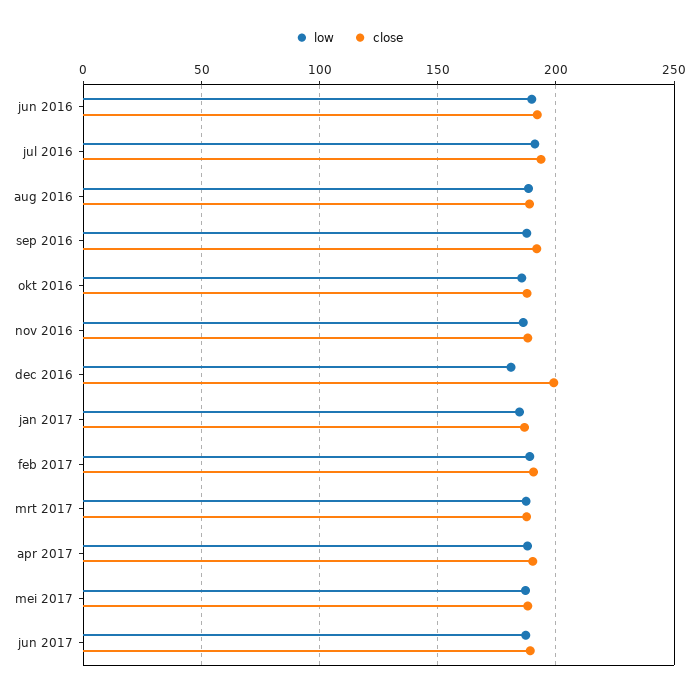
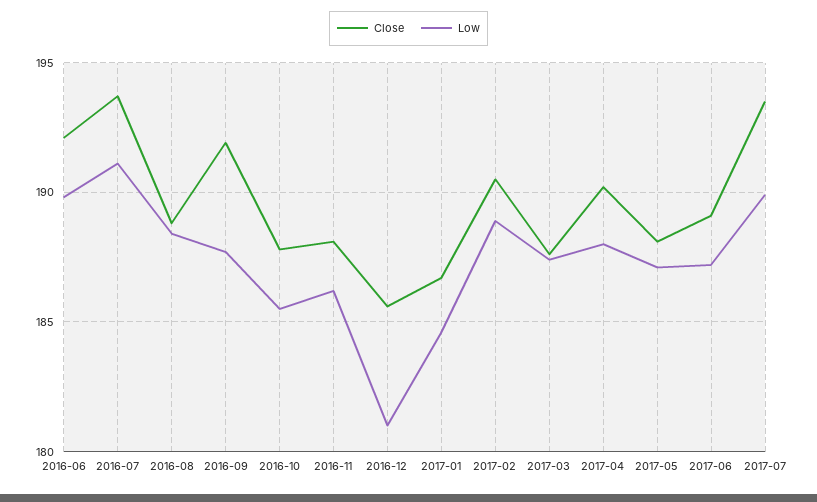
close, dec 2016: 200 -> 185.5
close, 2017-07: none -> 193.5
low, 2017-07: none -> 190

